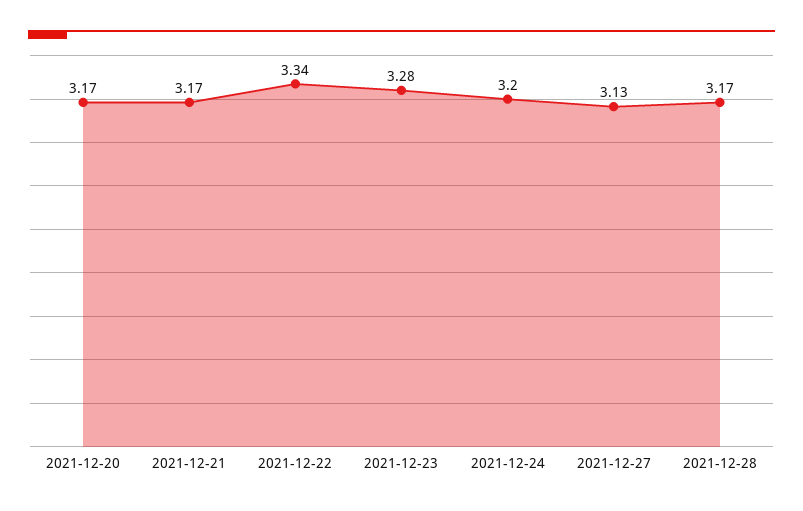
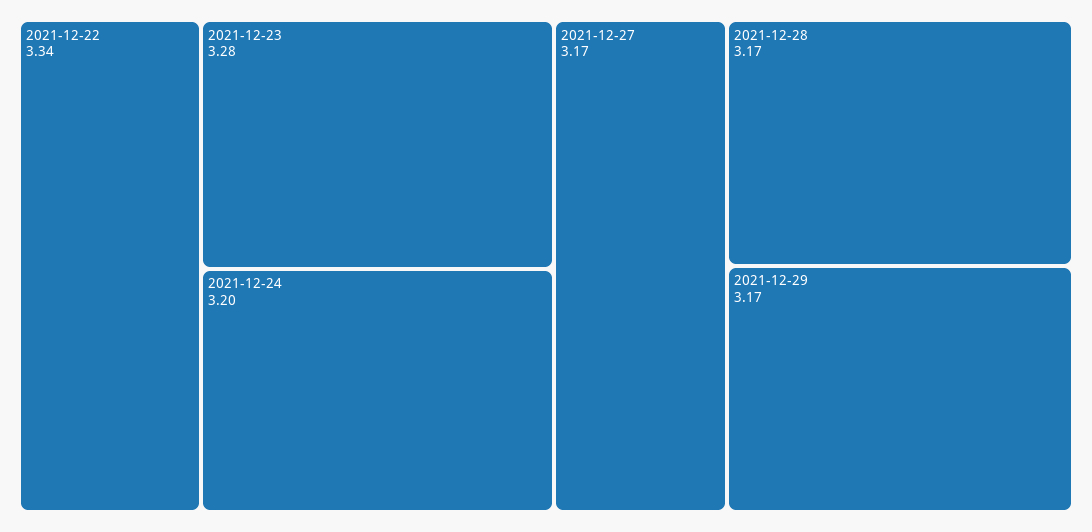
2021-12-20: 3.17 -> none
2021-12-21: 3.17 -> none
2021-12-27: 3.13 -> 3.17
2021-12-29: none -> 3.17

